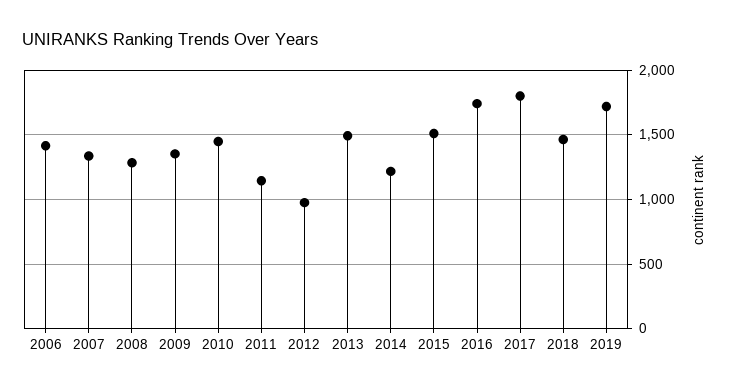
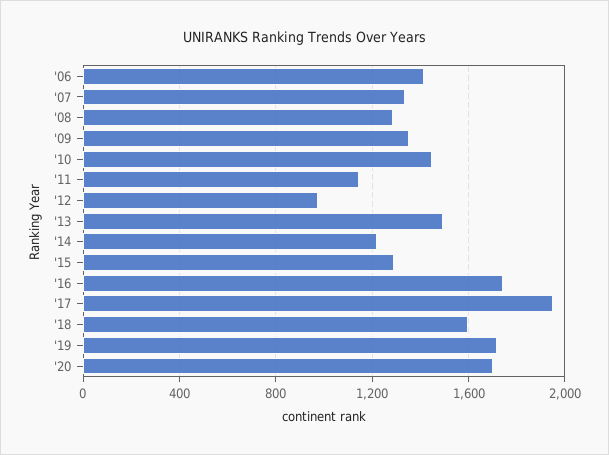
2015: 1500 -> 1300
2017: 1800 -> 1950
2018: 1450 -> 1600
'20: none -> 1700

